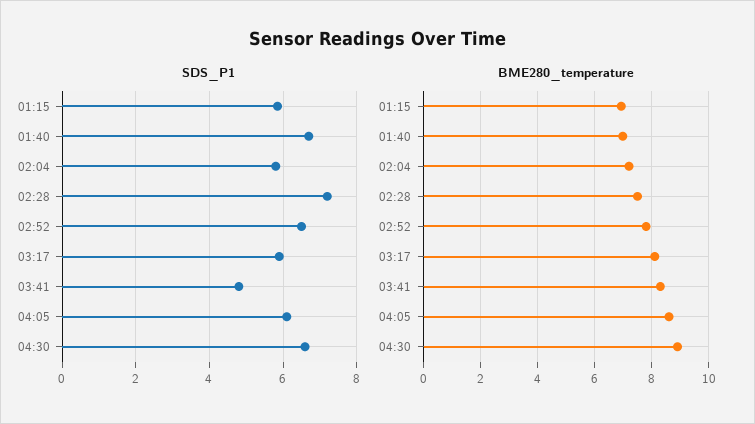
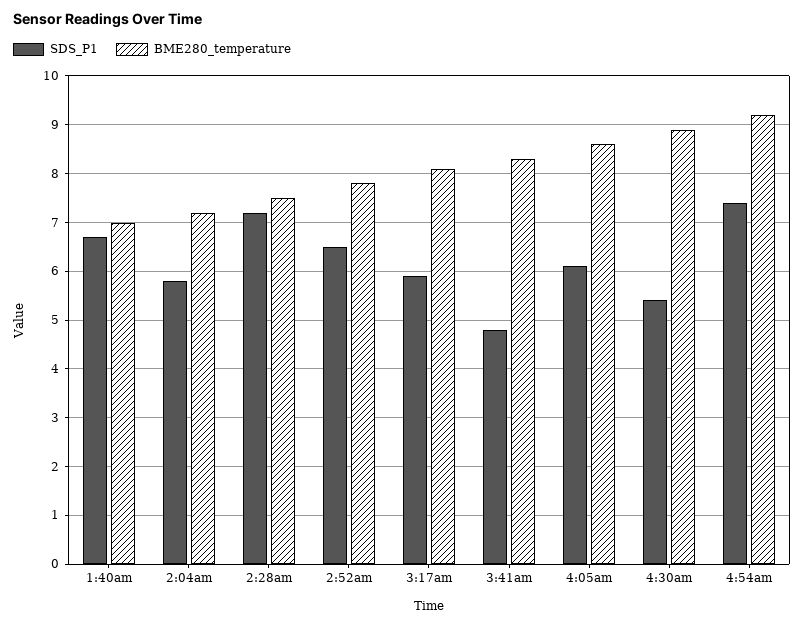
SDS_P1, 01:15: 5.8 -> none
SDS_P1, 04:30: 6.6 -> 5.4
BME280_temperature, 01:15: 7 -> none
SDS_P1, 4:54am: none -> 7.4
BME280_temperature, 4:54am: none -> 9.2

